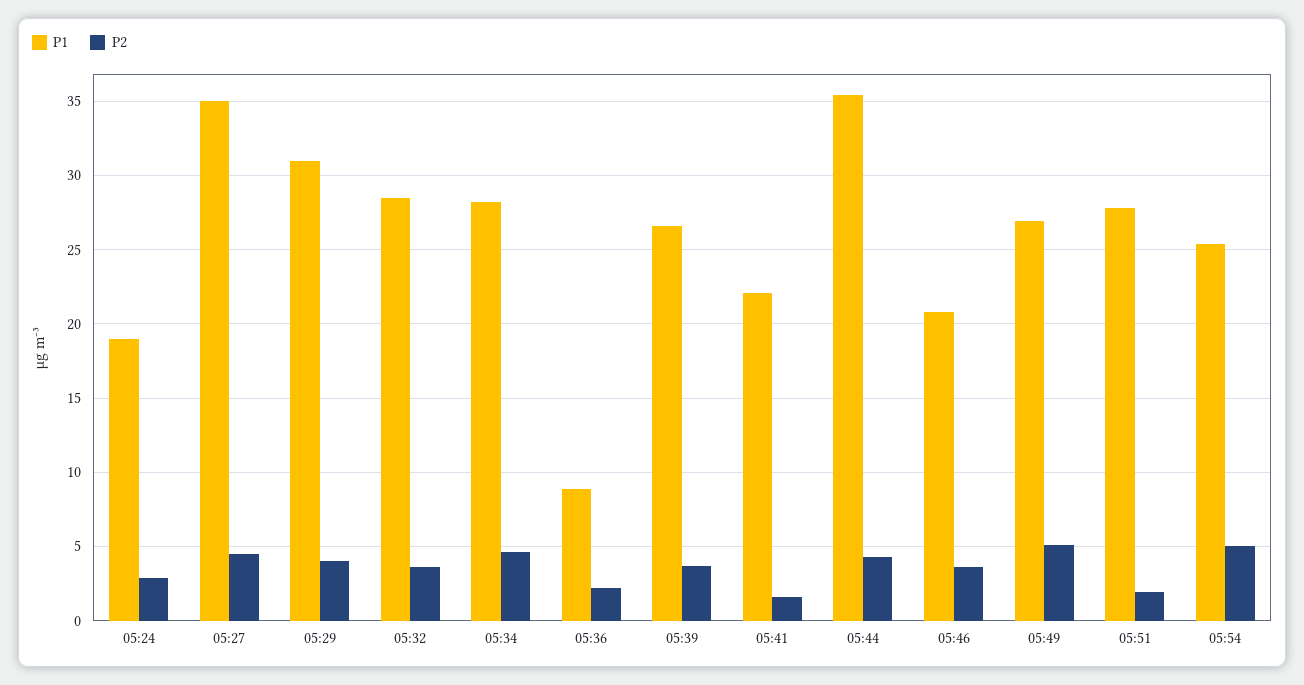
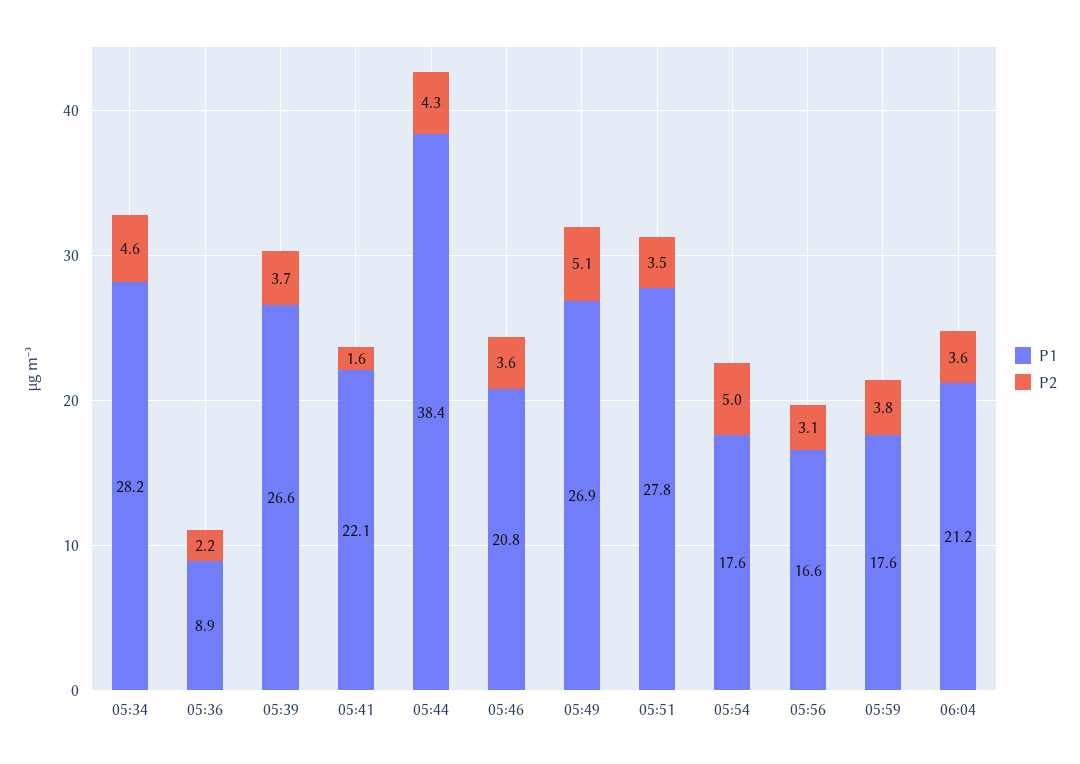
P1, 05:24: 19 -> none
P2, 05:24: 3 -> none
P1, 05:27: 35 -> none
P2, 05:27: 4.5 -> none
P1, 05:29: 31 -> none
P2, 05:29: 4 -> none
P1, 05:32: 28.5 -> none
P2, 05:32: 3.5 -> none
P1, 05:44: 35.5 -> 38.4
P2, 05:51: 2 -> 3.5
P1, 05:54: 25.5 -> 17.6
P1, 05:56: none -> 16.6
P2, 05:56: none -> 3.1
P1, 05:59: none -> 17.6
P2, 05:59: none -> 3.8
P1, 06:04: none -> 21.2
P2, 06:04: none -> 3.6

